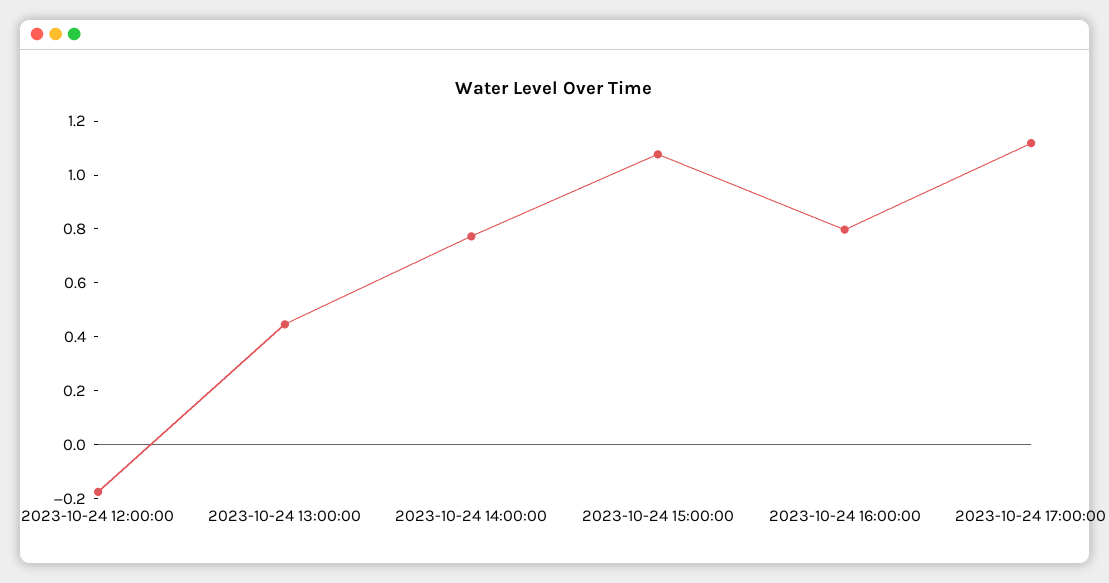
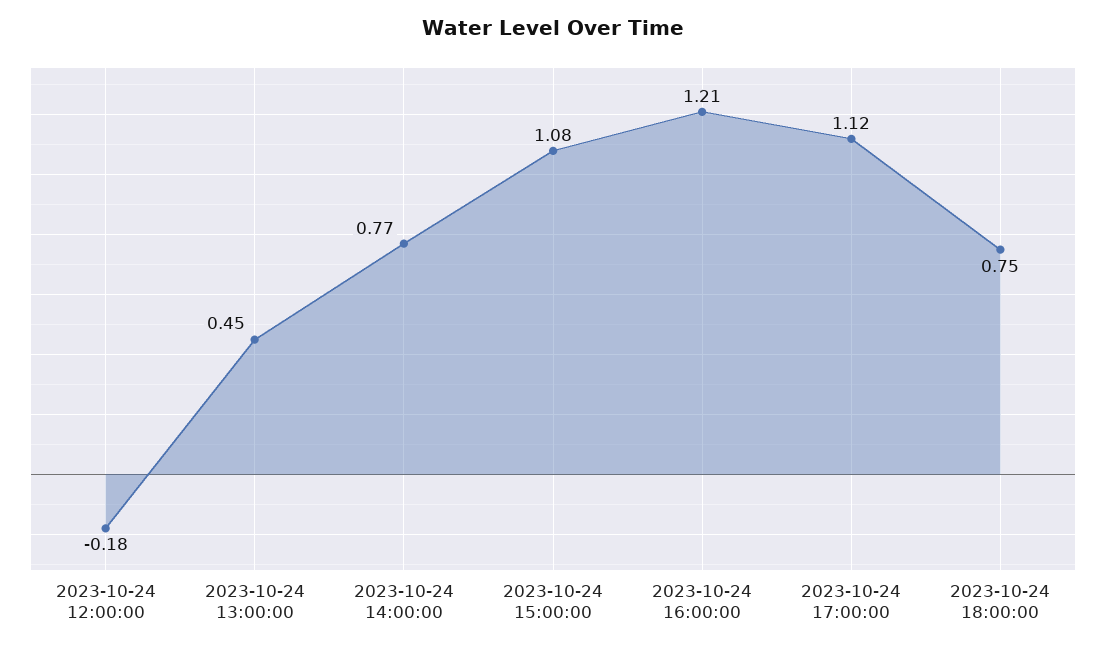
2023-10-24 16:00:00: 0.8 -> 1.21
2023-10-24 18:00:00: none -> 0.75

